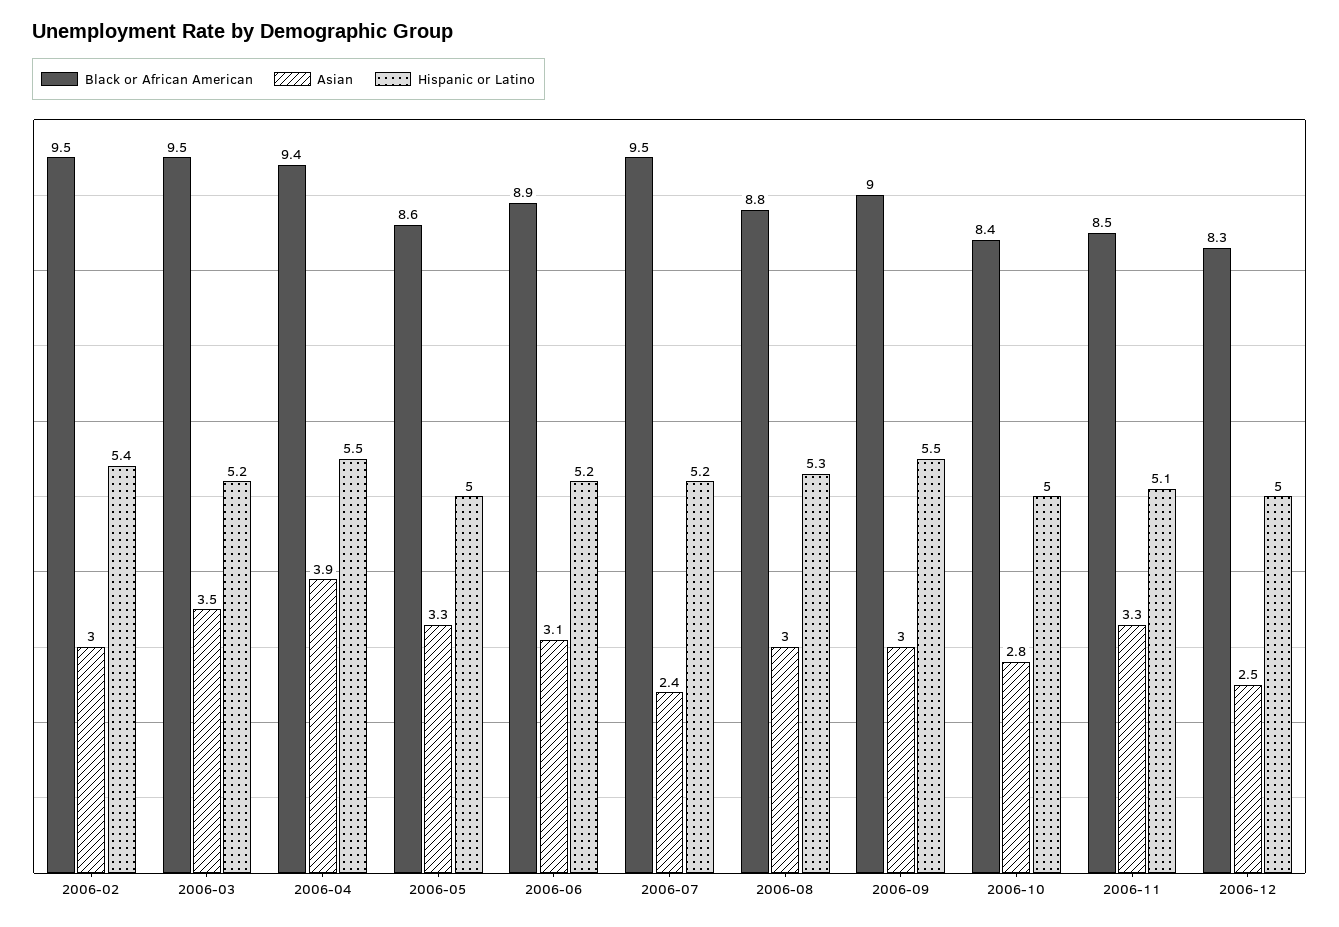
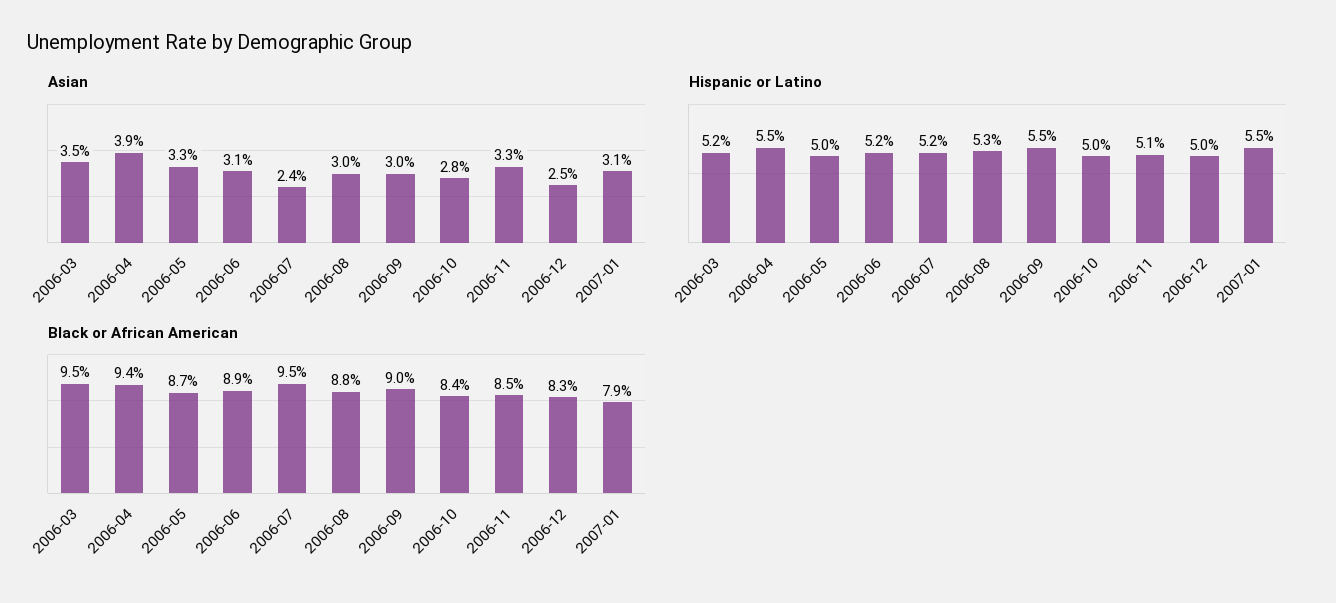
Black or African American, 2006-02: 9.5 -> none
Asian, 2006-02: 3 -> none
Hispanic or Latino, 2006-02: 5.4 -> none
Black or African American, 2006-05: 8.6 -> 8.7
Asian, 2007-01: none -> 3.1
Hispanic or Latino, 2007-01: none -> 5.5
Black or African American, 2007-01: none -> 7.9

